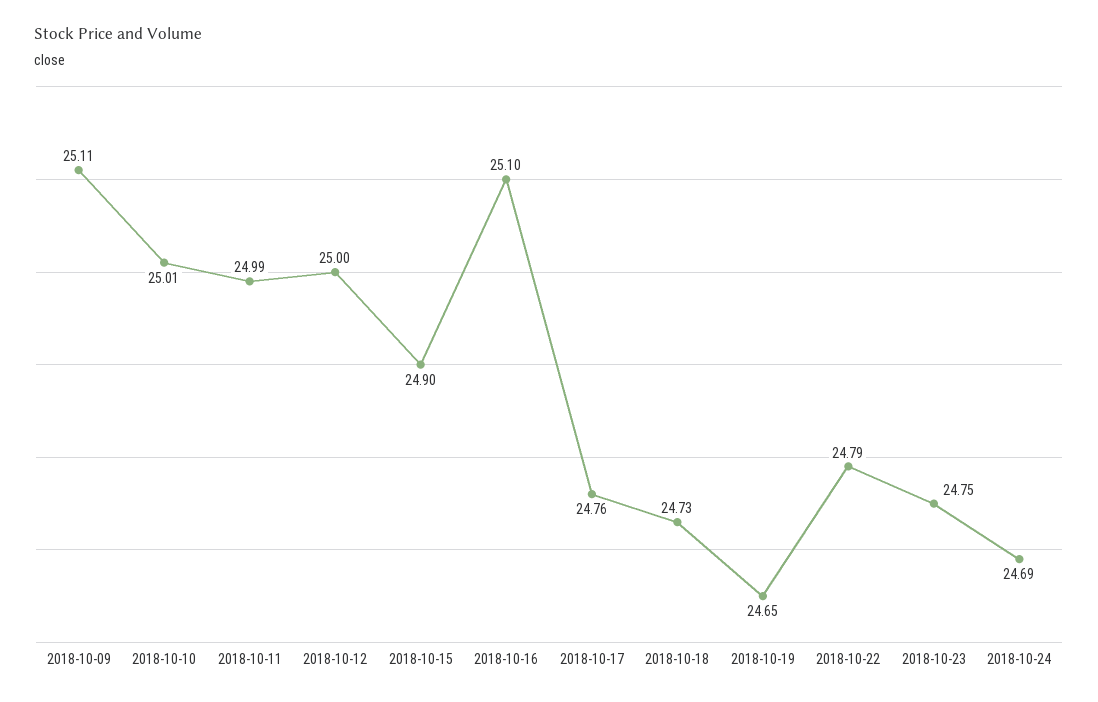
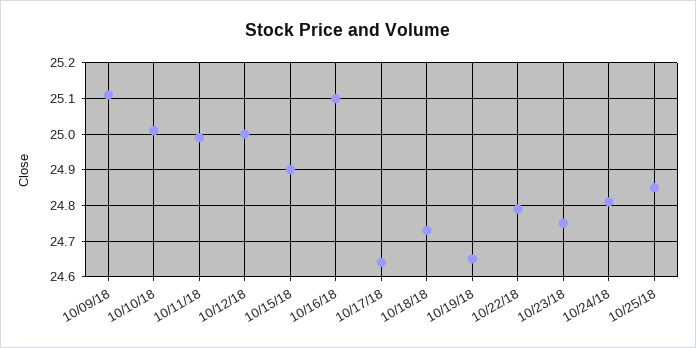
2018-10-17: 24.76 -> 24.65
2018-10-24: 24.69 -> 24.8
10/25/18: none -> 24.85

